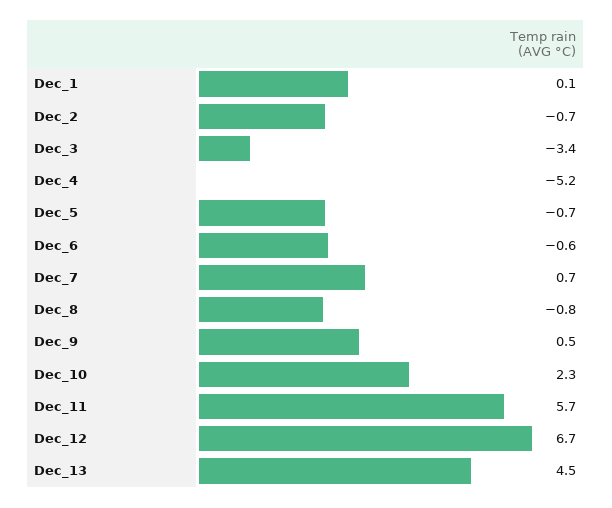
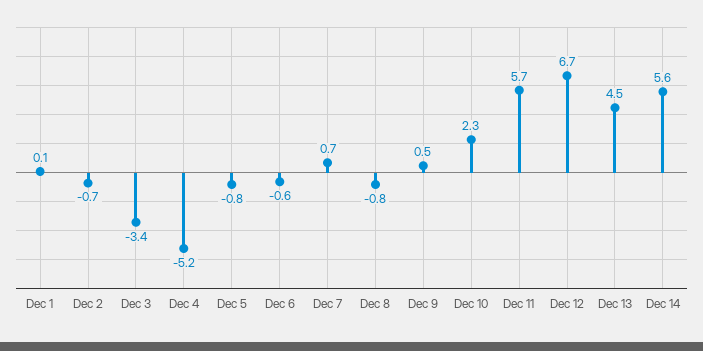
Dec_5: -0.7 -> -0.8
Dec 14: none -> 5.6

